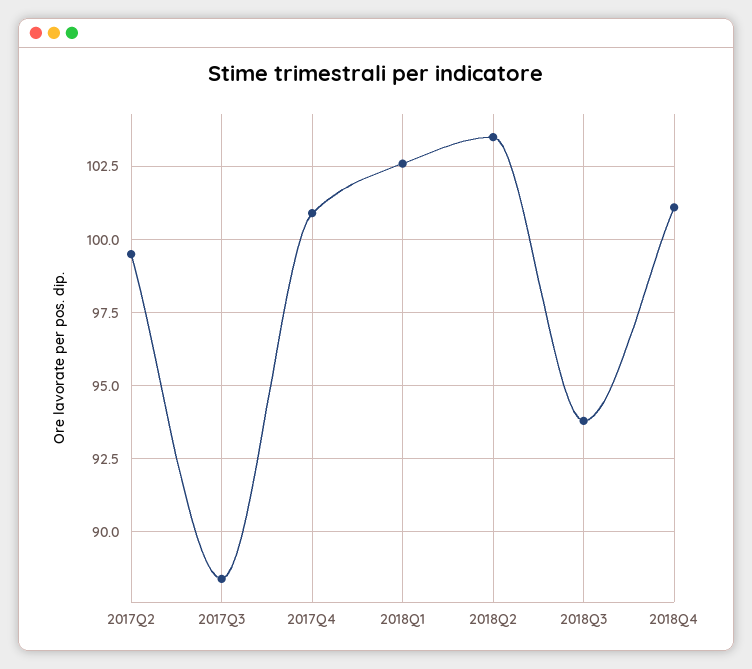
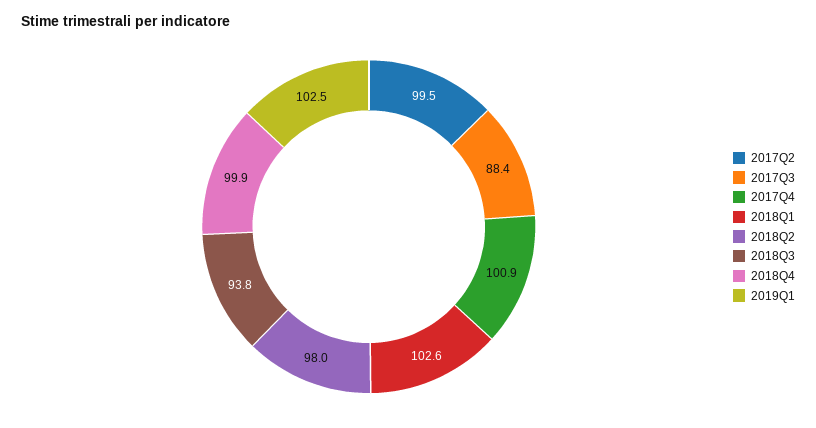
2018Q2: 103.5 -> 98
2018Q4: 101 -> 99.9
2019Q1: none -> 102.5

